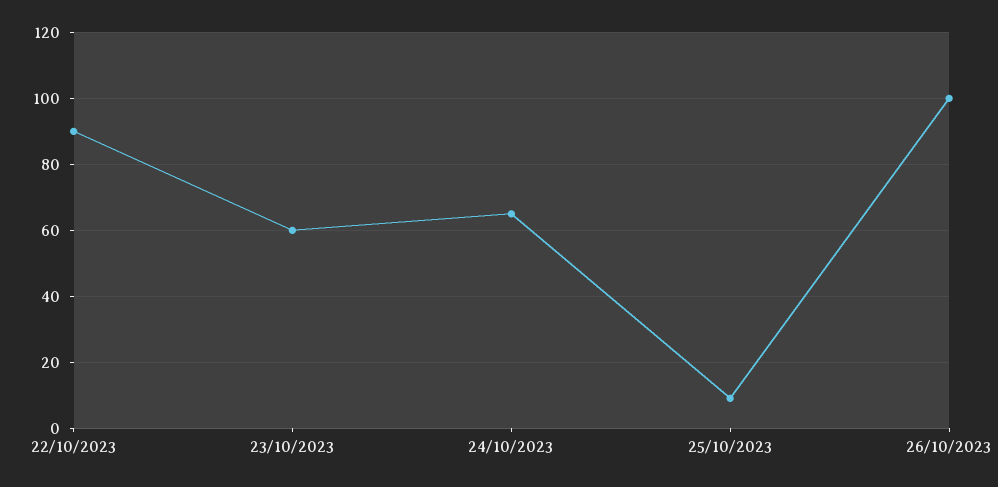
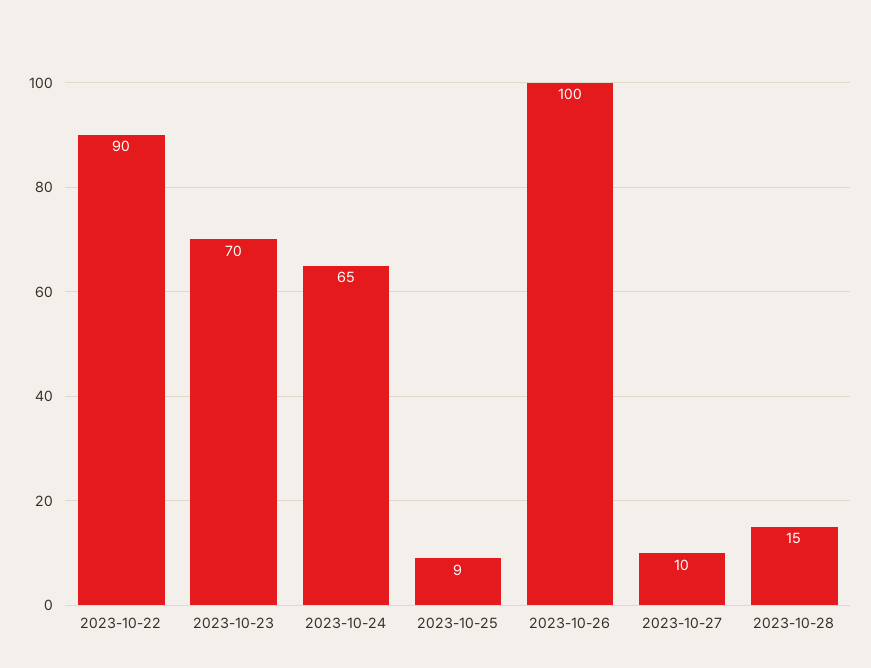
23/10/2023: 60 -> 70
2023-10-27: none -> 10
2023-10-28: none -> 15

